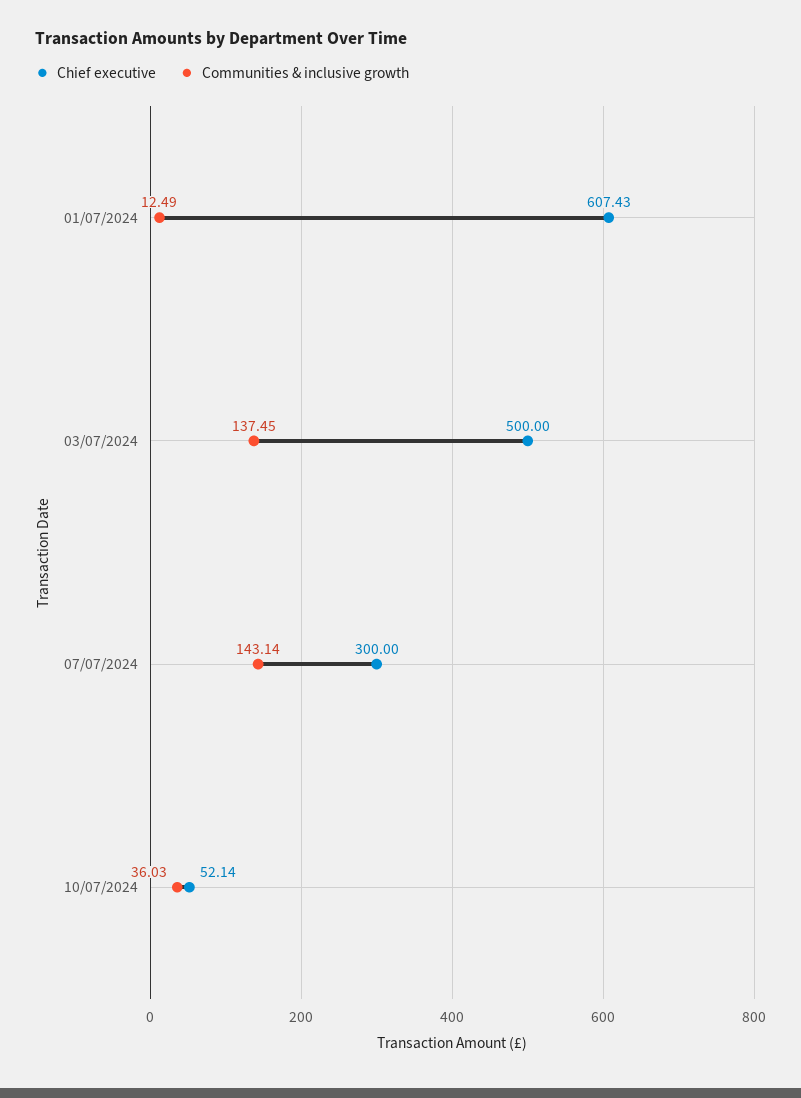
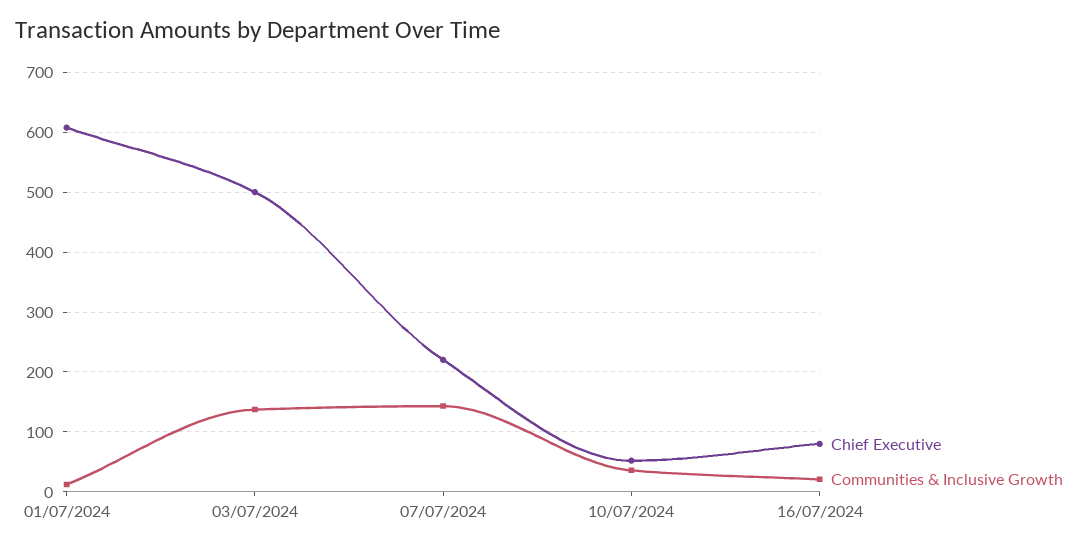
Chief executive, 07/07/2024: 300 -> 220
Chief executive, 16/07/2024: none -> 80
Communities & inclusive growth, 16/07/2024: none -> 20

